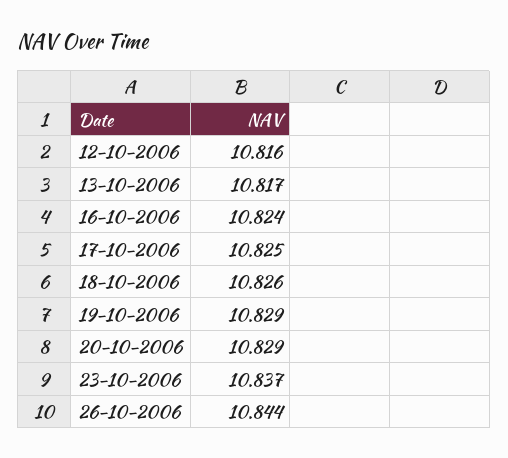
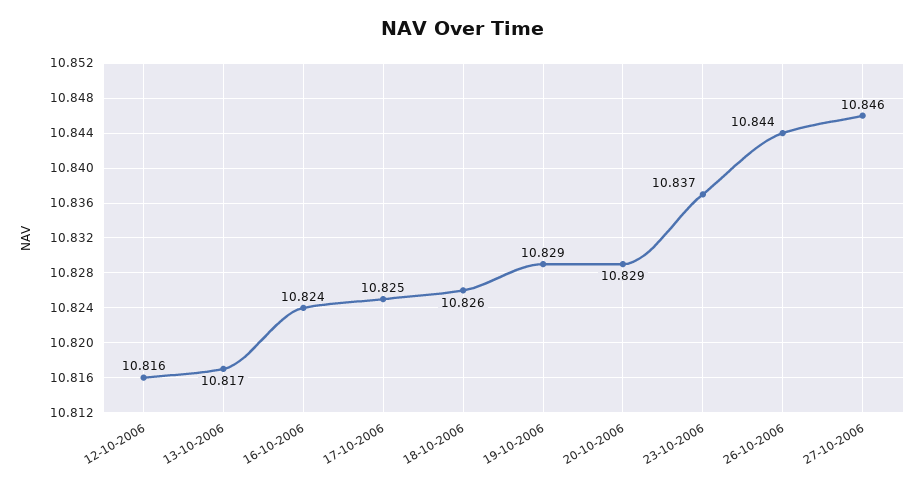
27-10-2006: none -> 10.846

